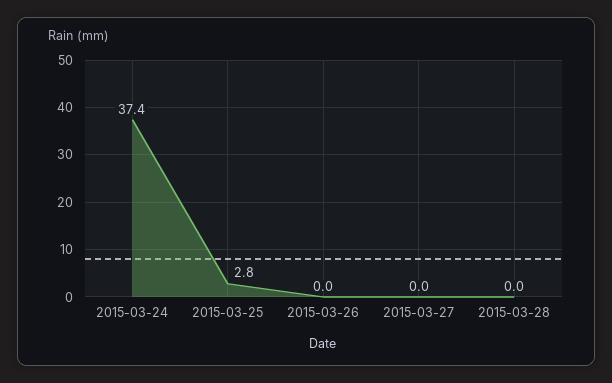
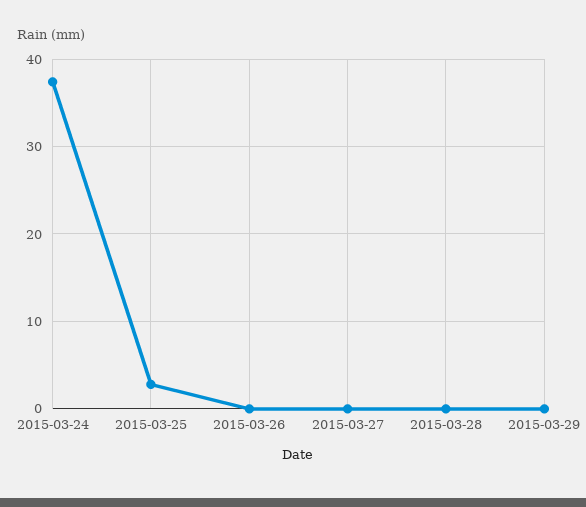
2015-03-29: none -> 0

